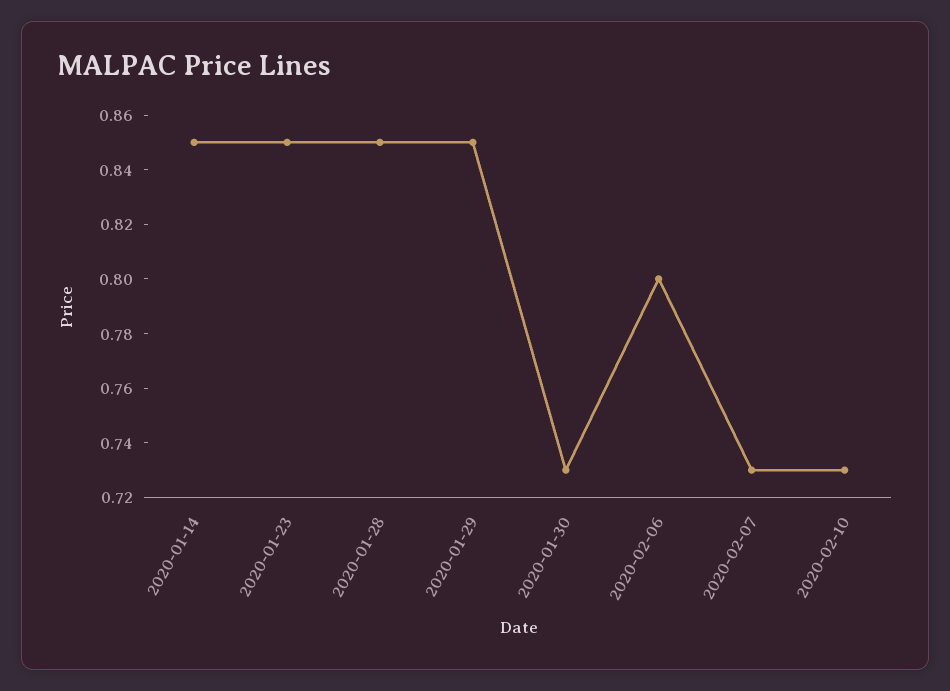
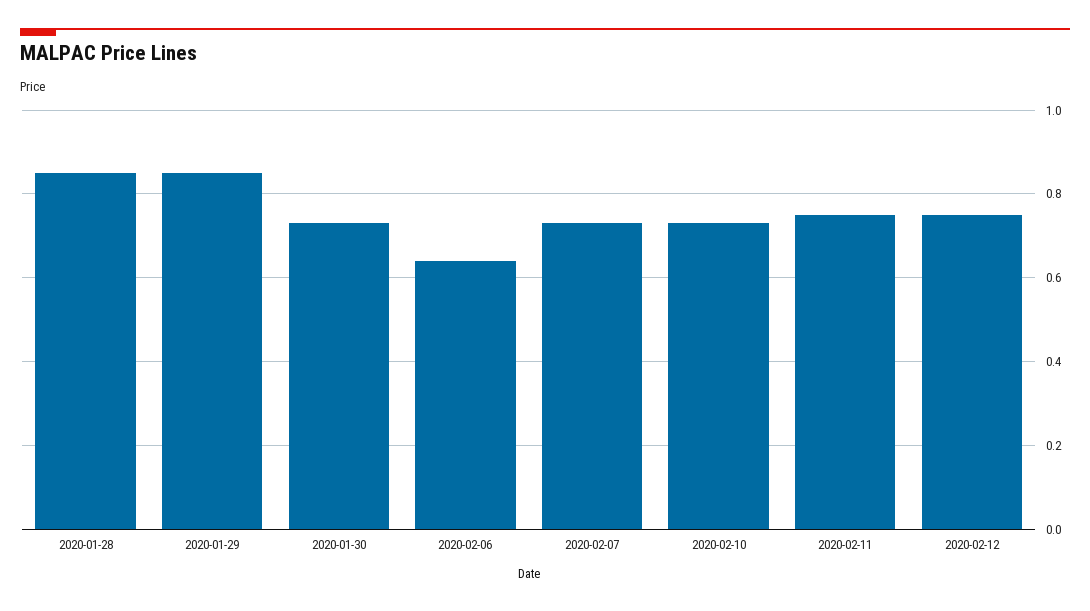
2020-01-14: 0.85 -> none
2020-01-23: 0.85 -> none
2020-02-06: 0.8 -> 0.65
2020-02-11: none -> 0.75
2020-02-12: none -> 0.75

